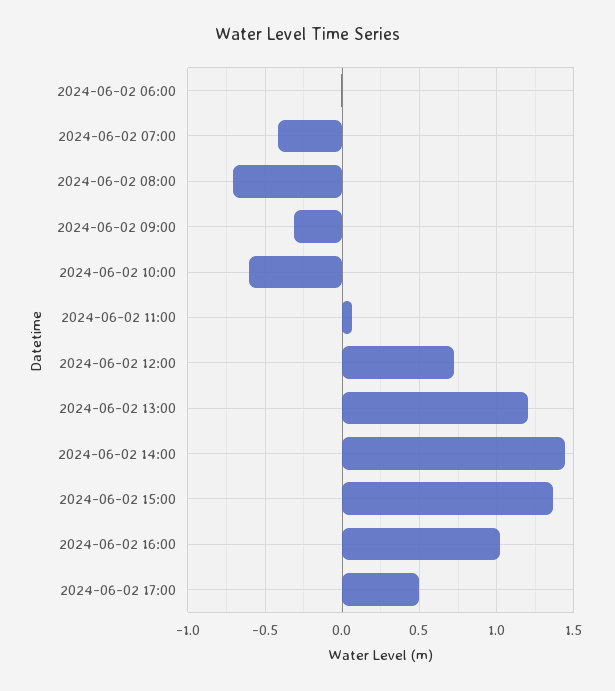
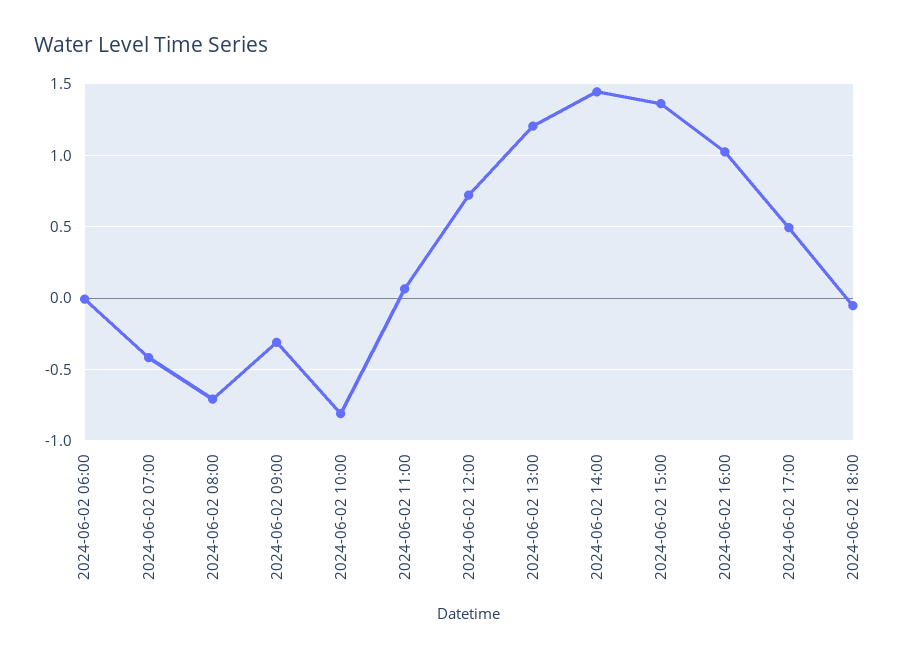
2024-06-02 10:00: -0.6 -> -0.8
2024-06-02 18:00: none -> -0.05

